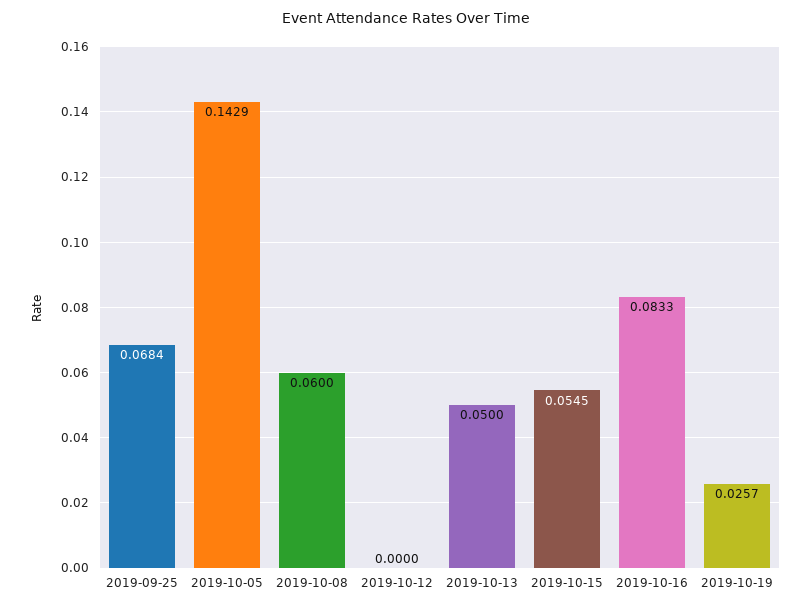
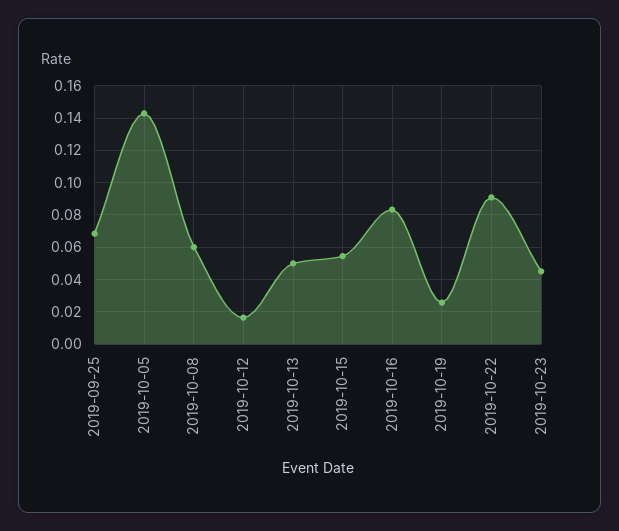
2019-10-12: 0 -> 0.015
2019-10-22: none -> 0.09
2019-10-23: none -> 0.045

